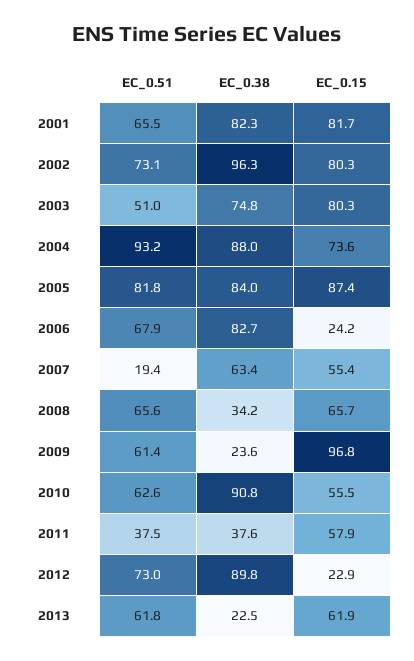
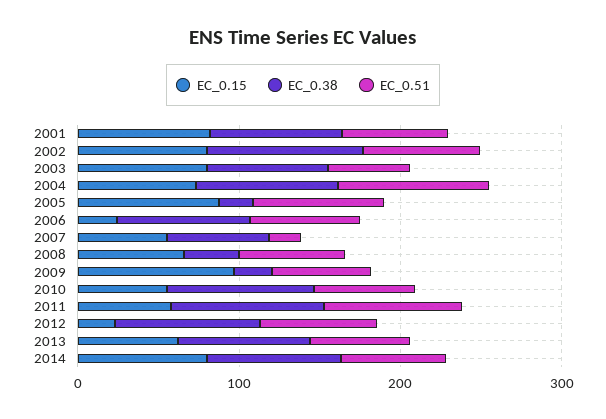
EC_0.38, 2005: 84 -> 20
EC_0.51, 2011: 37.5 -> 80
EC_0.38, 2011: 37.6 -> 100
EC_0.38, 2013: 22.5 -> 80
EC_0.15, 2014: none -> 80
EC_0.38, 2014: none -> 80
EC_0.51, 2014: none -> 60

